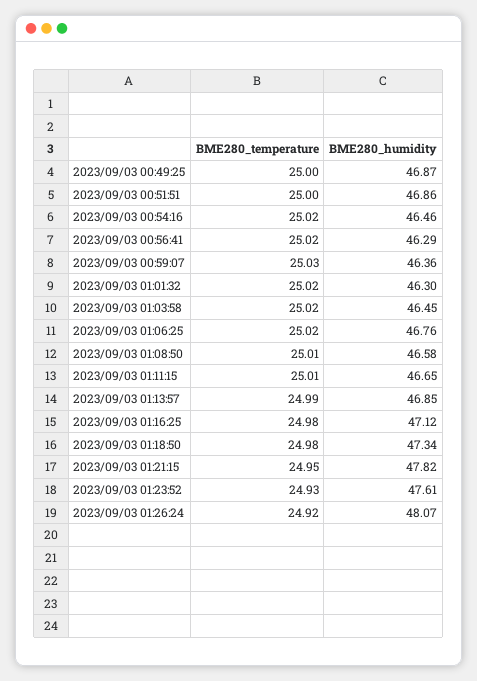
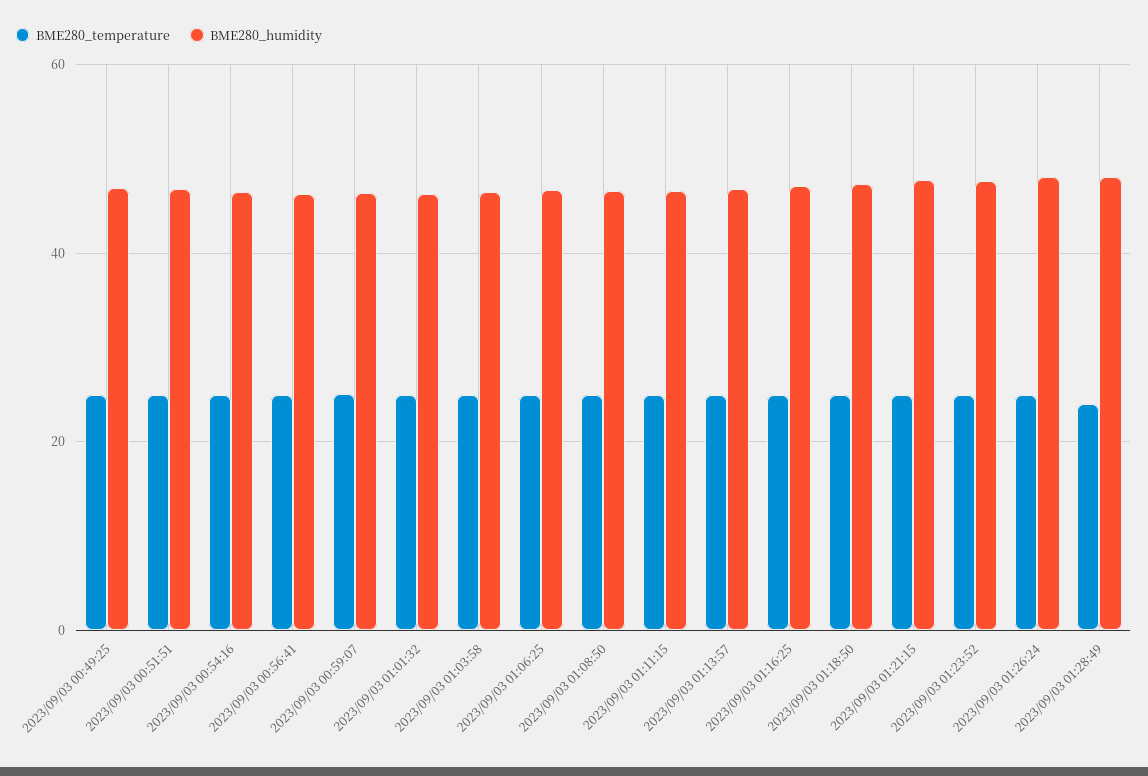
BME280_temperature, 2023/09/03 01:28:49: none -> 24
BME280_humidity, 2023/09/03 01:28:49: none -> 48

